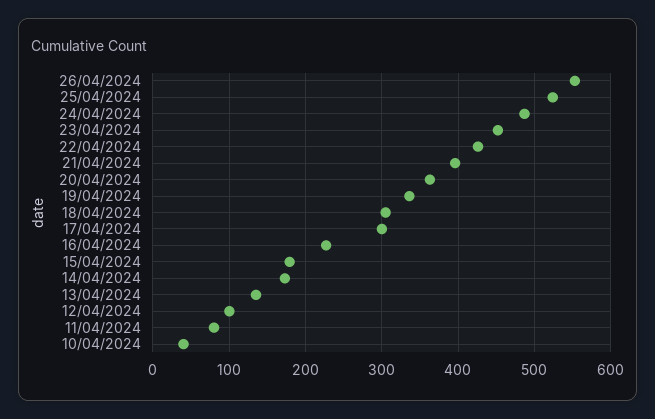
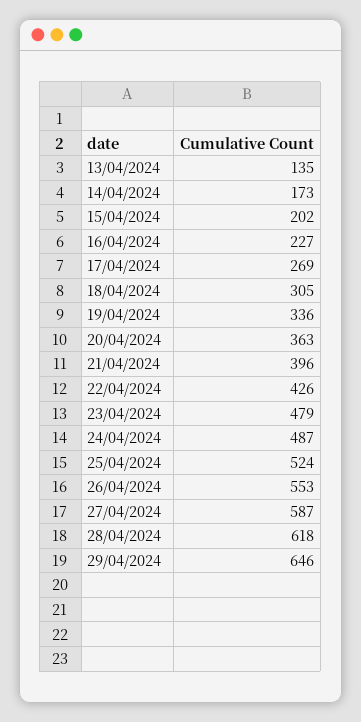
23/04/2024: 450 -> 479
17/04/2024: 300 -> 269
15/04/2024: 180 -> 202
12/04/2024: 100 -> none
11/04/2024: 80 -> none
10/04/2024: 40 -> none
27/04/2024: none -> 587
28/04/2024: none -> 618
29/04/2024: none -> 646

